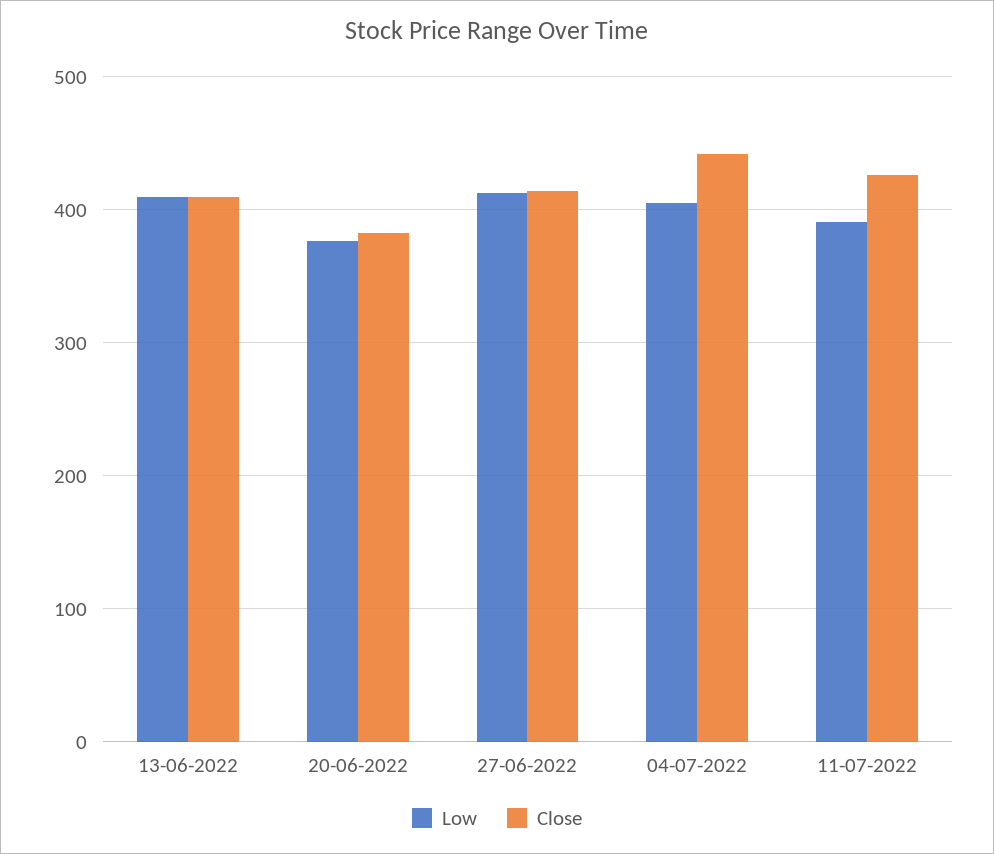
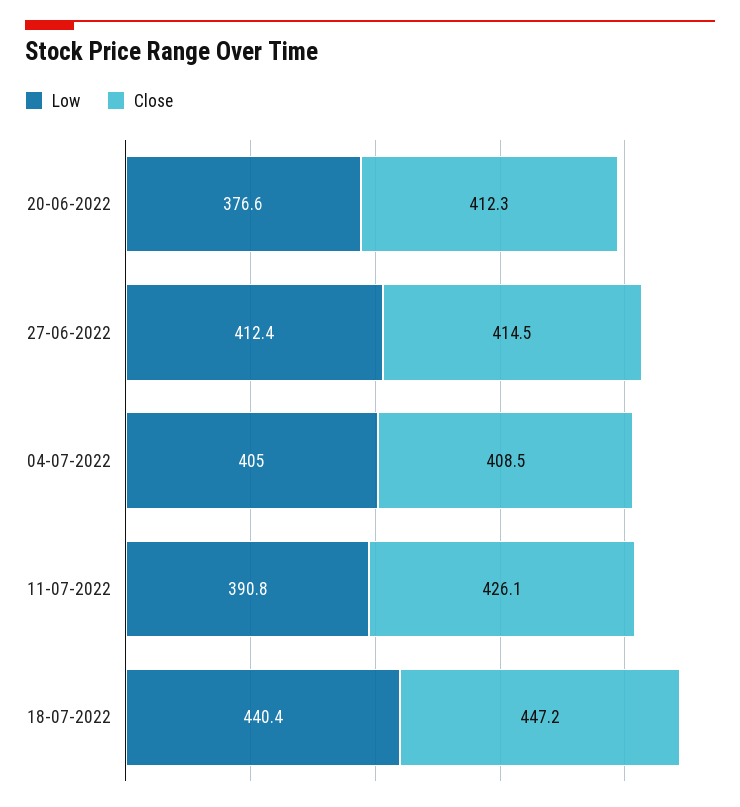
Low, 13-06-2022: 410 -> none
Close, 13-06-2022: 410 -> none
Close, 20-06-2022: 380 -> 412.3
Close, 04-07-2022: 440 -> 408.5
Low, 18-07-2022: none -> 440.4
Close, 18-07-2022: none -> 447.2

